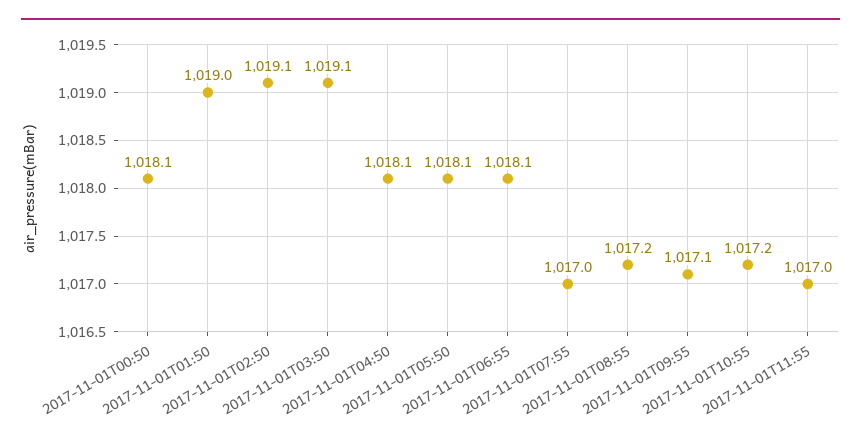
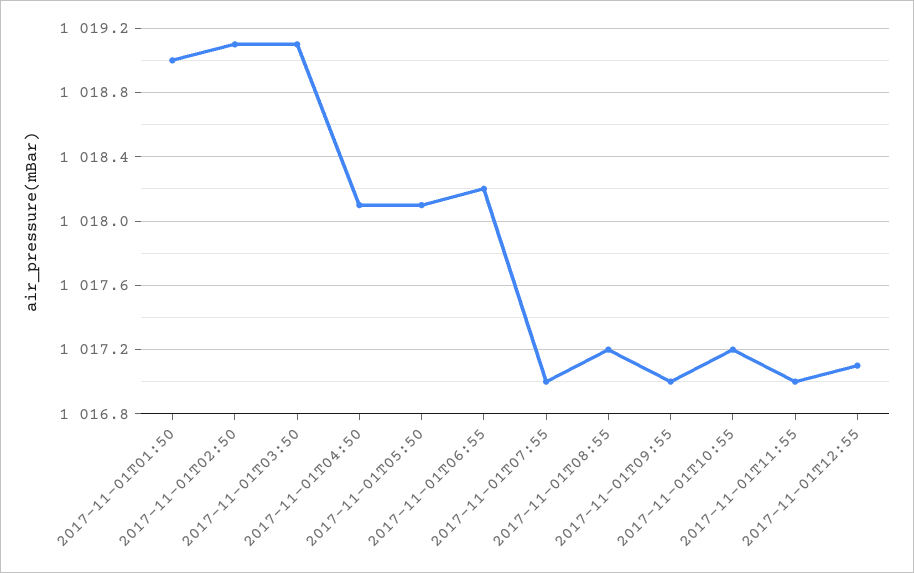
2017-11-01T00:50: 1018.1 -> none
2017-11-01T06:55: 1018.1 -> 1018.2
2017-11-01T09:55: 1017.1 -> 1017
2017-11-01T12:55: none -> 1017.1

